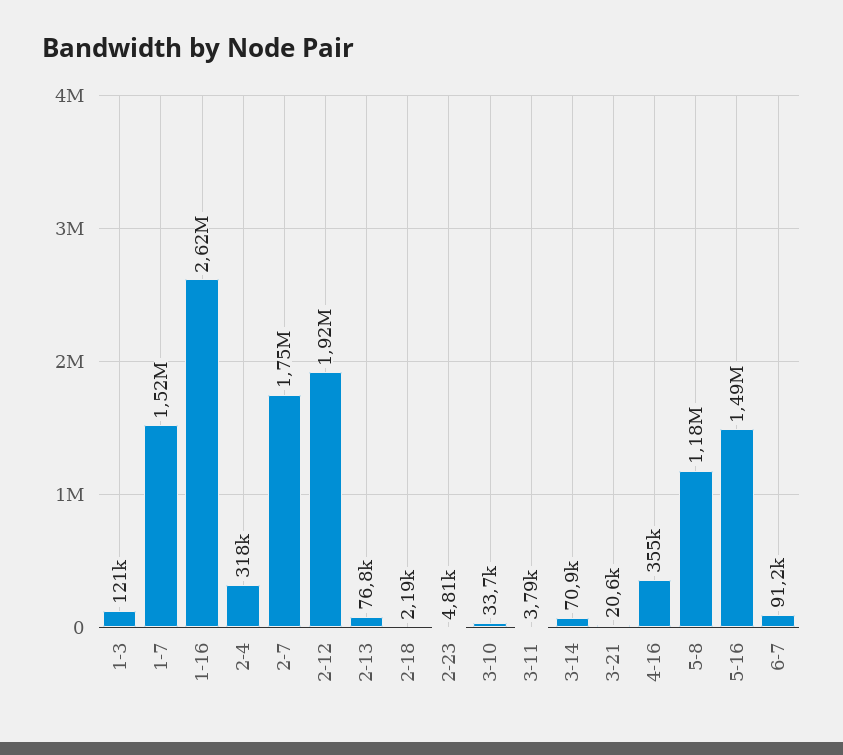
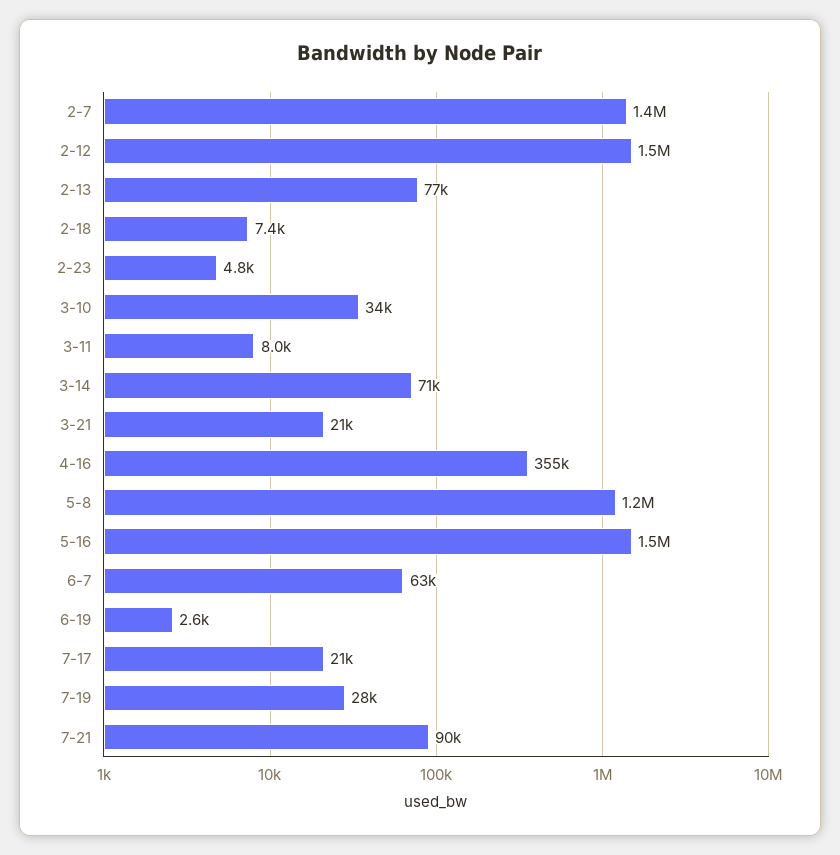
1-3: 121000 -> none
1-7: 1520000 -> none
1-16: 2620000 -> none
2-4: 318000 -> none
2-7: 1750000 -> 1400000
2-12: 1920000 -> 1500000
2-18: 2190 -> 7400
3-11: 3790 -> 8000
6-7: 91200 -> 63000
6-19: none -> 2600
7-17: none -> 21000
7-19: none -> 28000
7-21: none -> 90000

